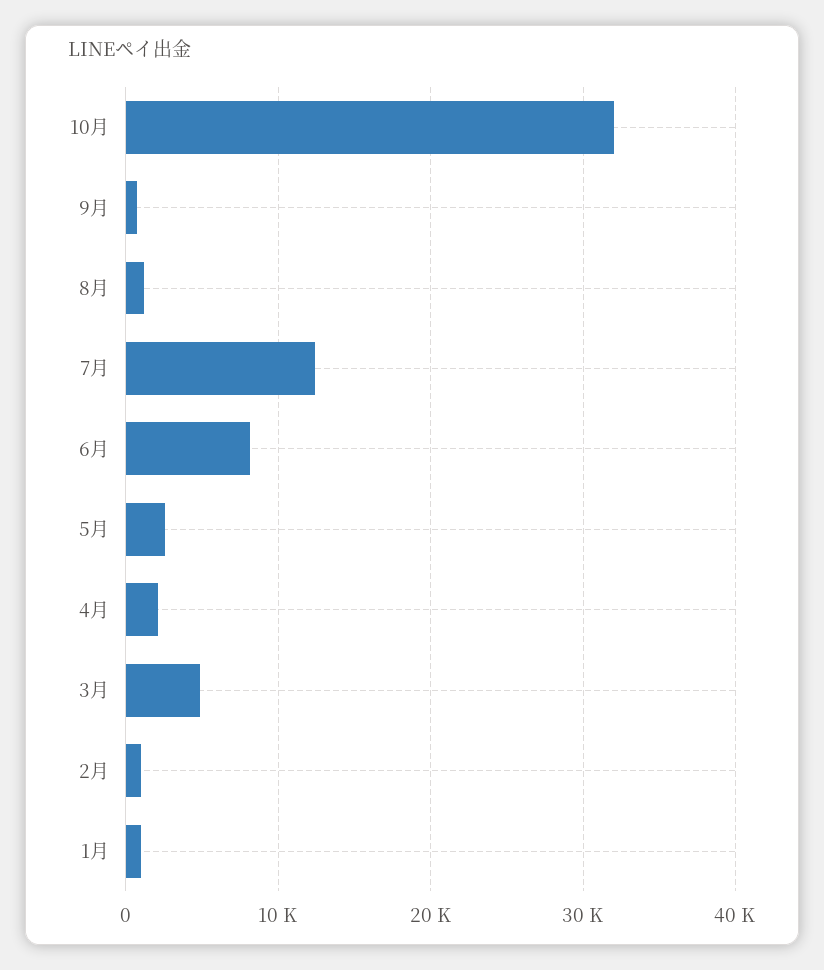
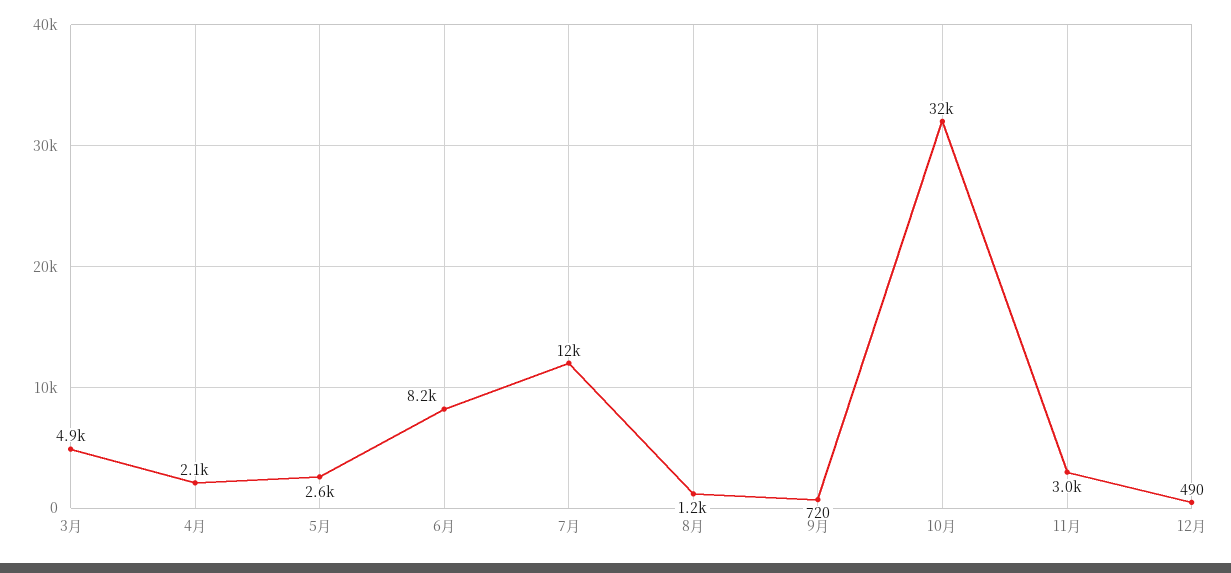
2月: 1000 -> none
1月: 1000 -> none
11月: none -> 3000
12月: none -> 490

